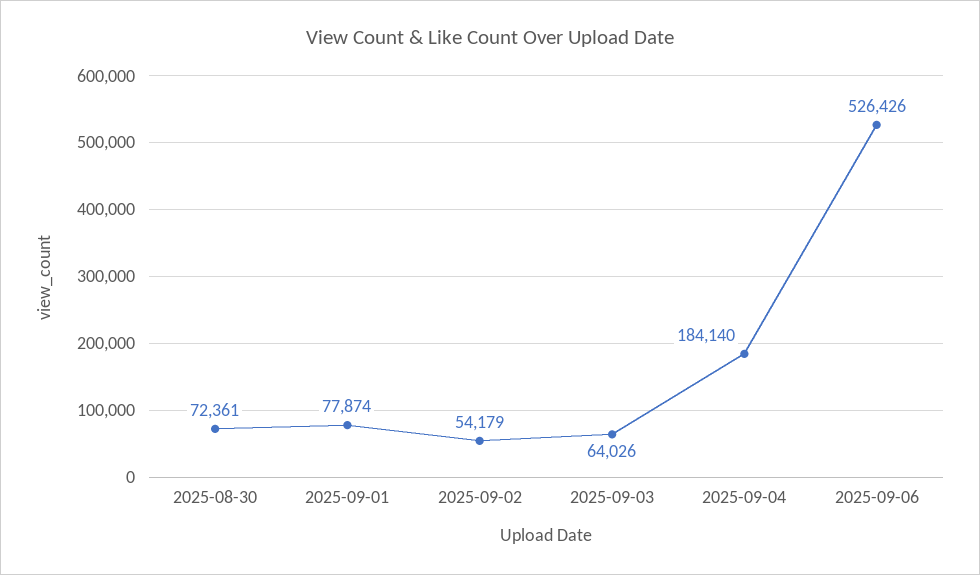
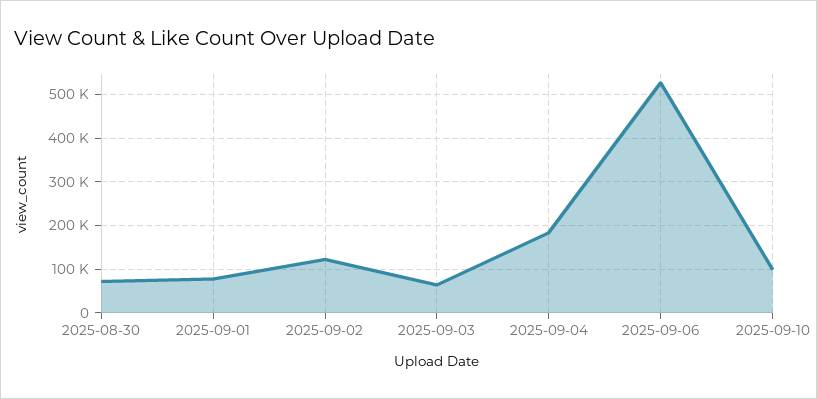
2025-09-02: 54179 -> 120000
2025-09-10: none -> 100000

